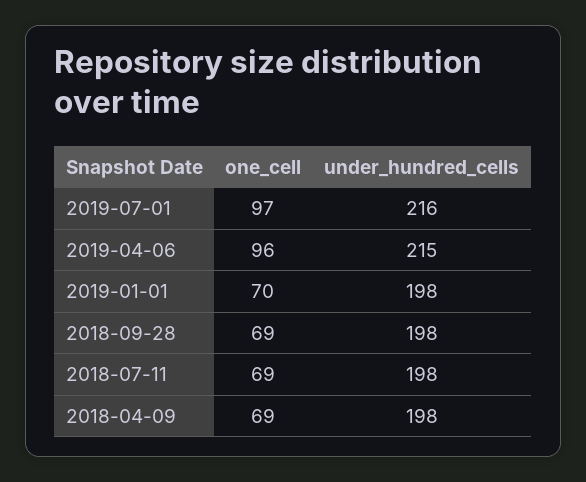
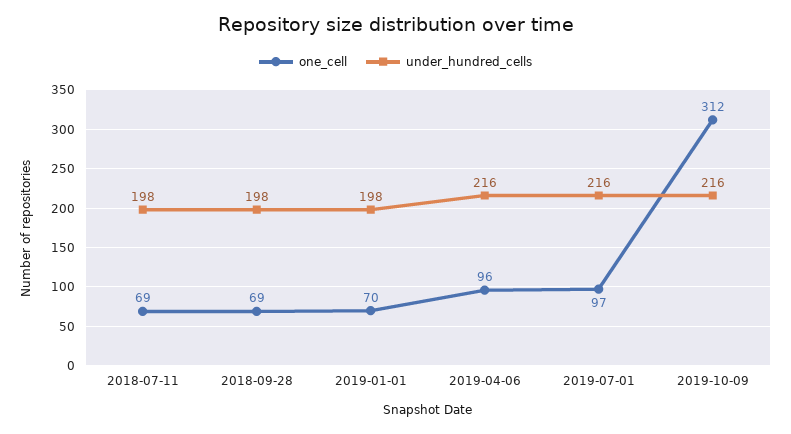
under_hundred_cells, 2019-04-06: 215 -> 216
one_cell, 2018-04-09: 69 -> none
under_hundred_cells, 2018-04-09: 198 -> none
one_cell, 2019-10-09: none -> 312
under_hundred_cells, 2019-10-09: none -> 216

